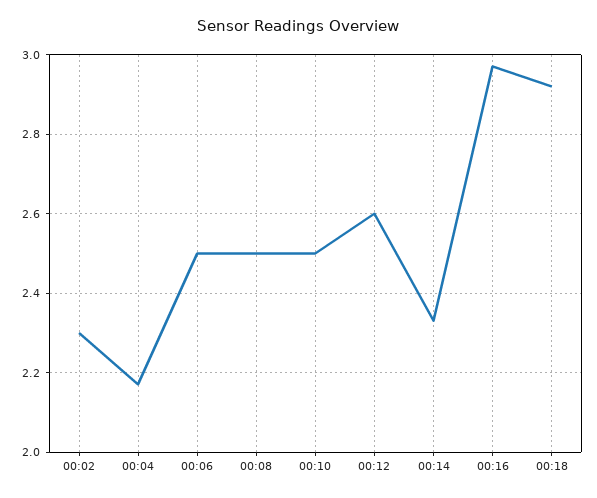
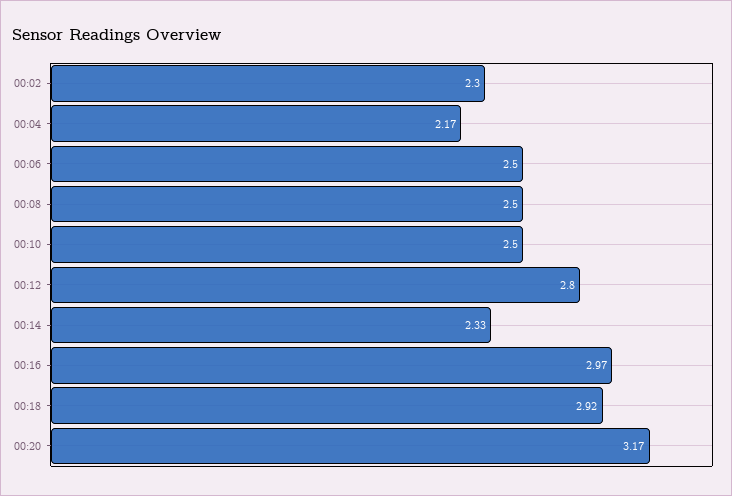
00:12: 2.6 -> 2.8
00:20: none -> 3.17

